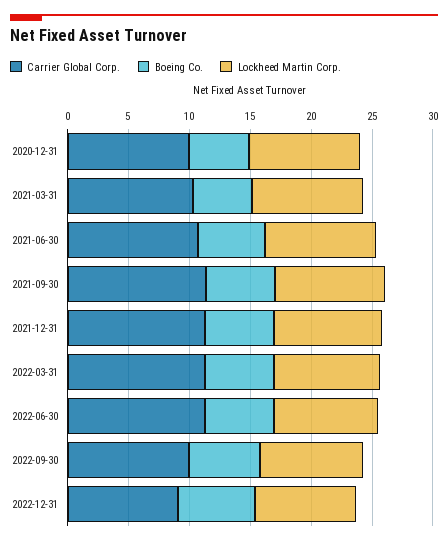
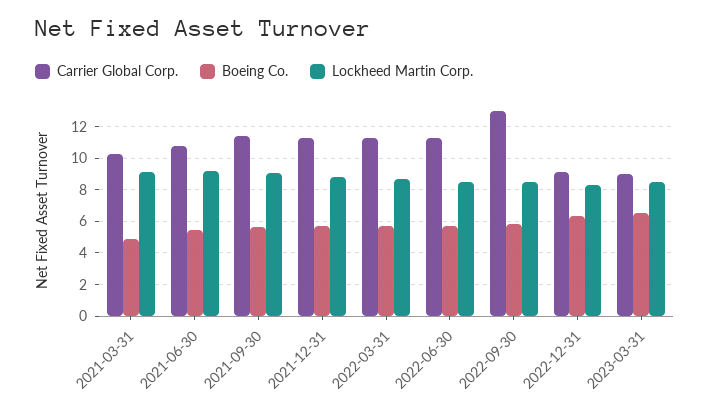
Carrier Global Corp., 2020-12-31: 10 -> none
Boeing Co., 2020-12-31: 5 -> none
Lockheed Martin Corp., 2020-12-31: 9 -> none
Carrier Global Corp., 2022-09-30: 10 -> 13
Carrier Global Corp., 2023-03-31: none -> 9
Boeing Co., 2023-03-31: none -> 6.5
Lockheed Martin Corp., 2023-03-31: none -> 8.5

